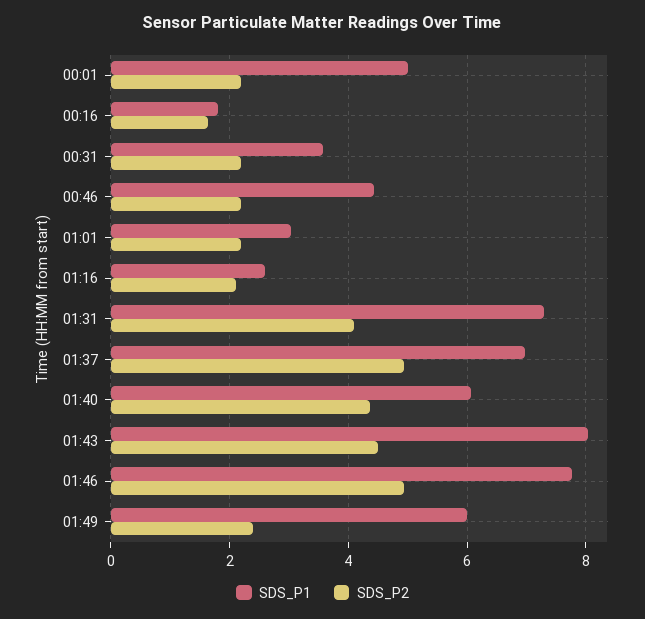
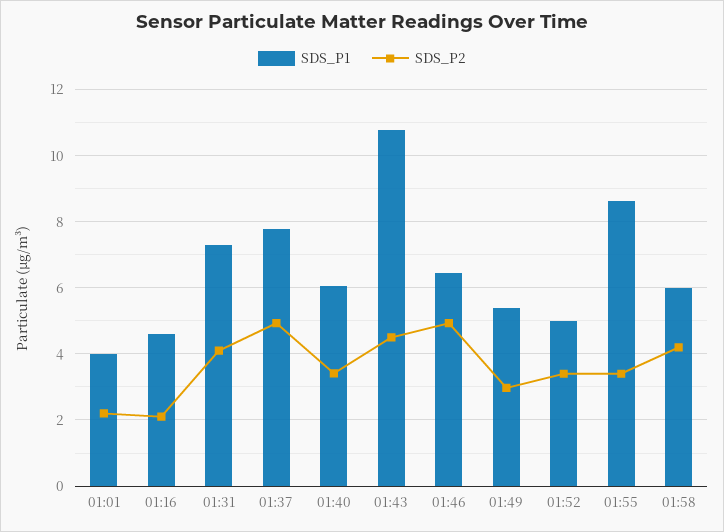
SDS_P1, 00:01: 5 -> none
SDS_P2, 00:01: 2.2 -> none
SDS_P1, 00:16: 1.8 -> none
SDS_P2, 00:16: 1.6 -> none
SDS_P1, 00:31: 3.6 -> none
SDS_P2, 00:31: 2.2 -> none
SDS_P1, 00:46: 4.4 -> none
SDS_P2, 00:46: 2.2 -> none
SDS_P1, 01:01: 3 -> 4
SDS_P1, 01:16: 2.6 -> 4.6
SDS_P1, 01:37: 7 -> 7.8
SDS_P2, 01:40: 4.4 -> 3.4
SDS_P1, 01:43: 8 -> 10.8
SDS_P1, 01:46: 7.8 -> 6.4
SDS_P1, 01:49: 6 -> 5.4
SDS_P2, 01:49: 2.4 -> 3
SDS_P1, 01:52: none -> 5
SDS_P2, 01:52: none -> 3.4
SDS_P1, 01:55: none -> 8.6
SDS_P2, 01:55: none -> 3.4
SDS_P1, 01:58: none -> 6
SDS_P2, 01:58: none -> 4.2

